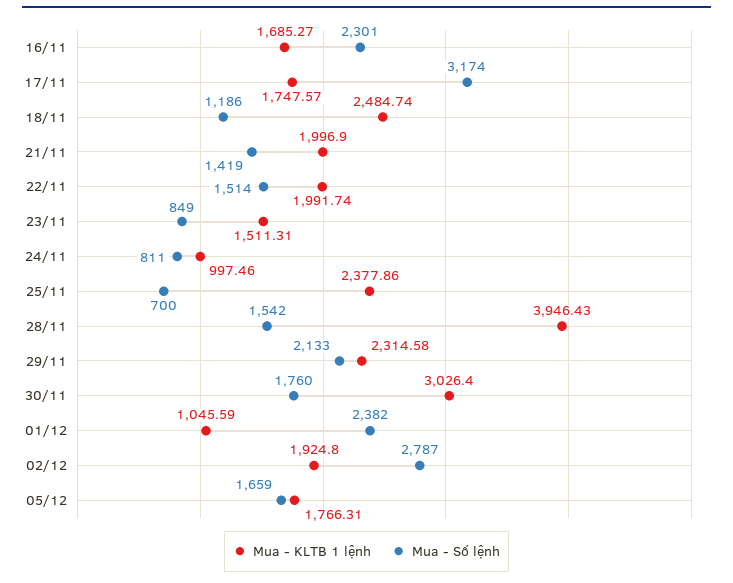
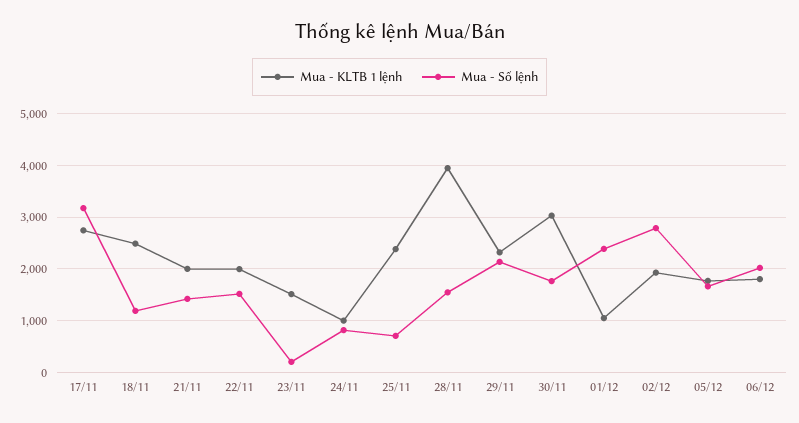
Mua - KLTB 1 lệnh, 16/11: 1685.27 -> none
Mua - Số lệnh, 16/11: 2301 -> none
Mua - KLTB 1 lệnh, 17/11: 1747.57 -> 2800
Mua - Số lệnh, 23/11: 849 -> 200
Mua - KLTB 1 lệnh, 06/12: none -> 1800
Mua - Số lệnh, 06/12: none -> 2000

